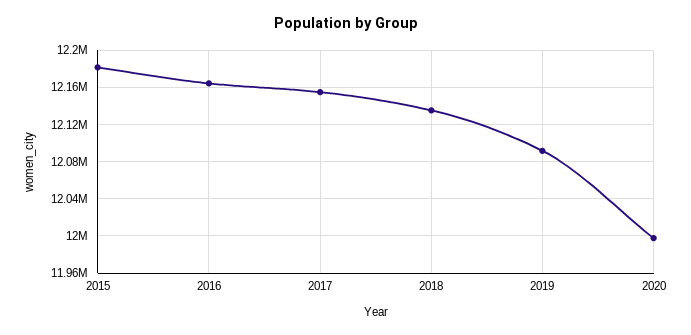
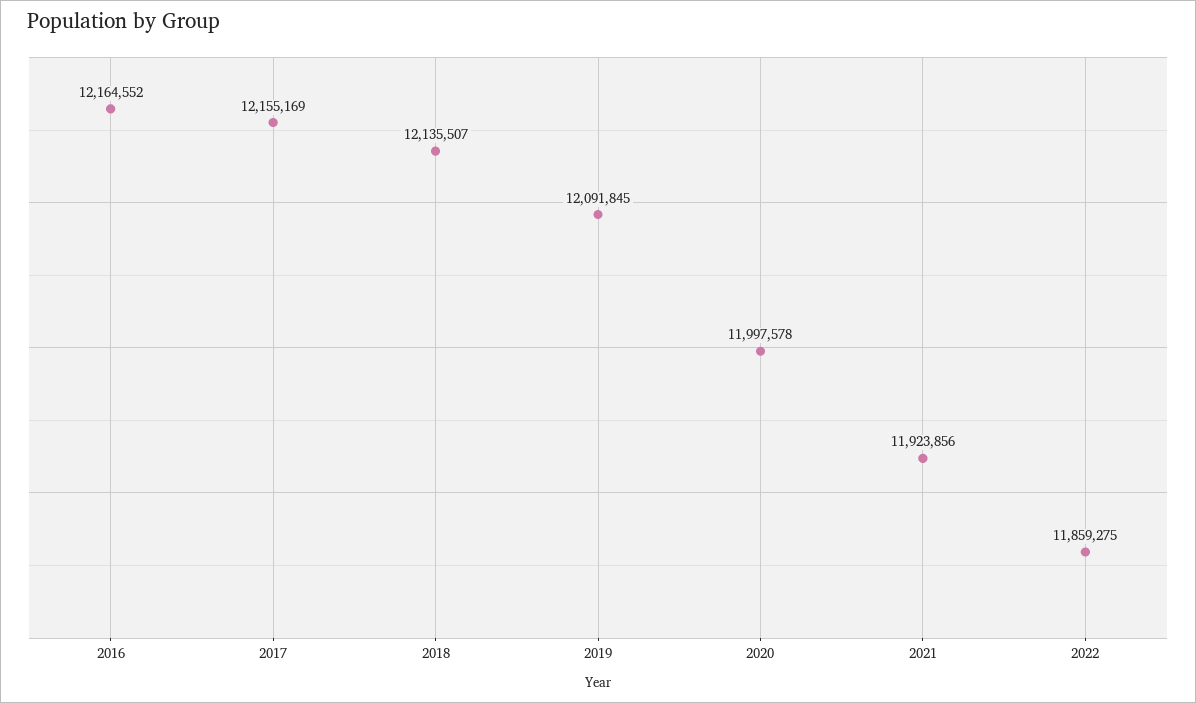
2015: 12180000 -> none
2021: none -> 11923856
2022: none -> 11859275

